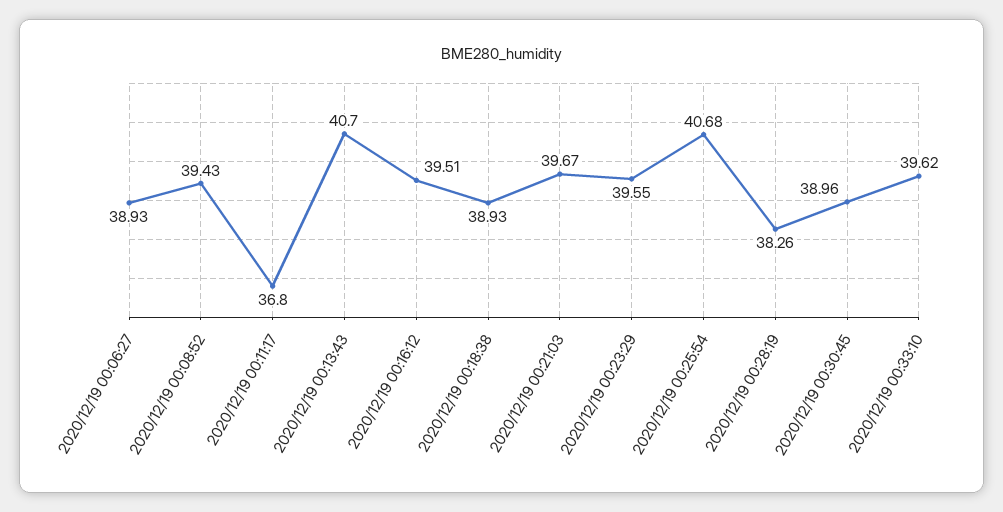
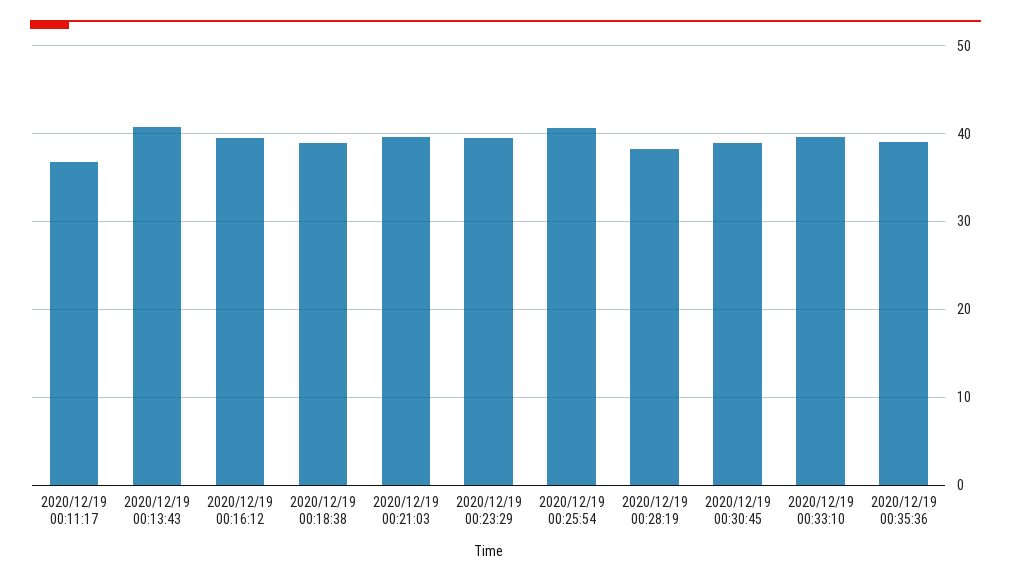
2020/12/19 00:06:27: 38.93 -> none
2020/12/19 00:08:52: 39.43 -> none
2020/12/19 00:35:36: none -> 39

